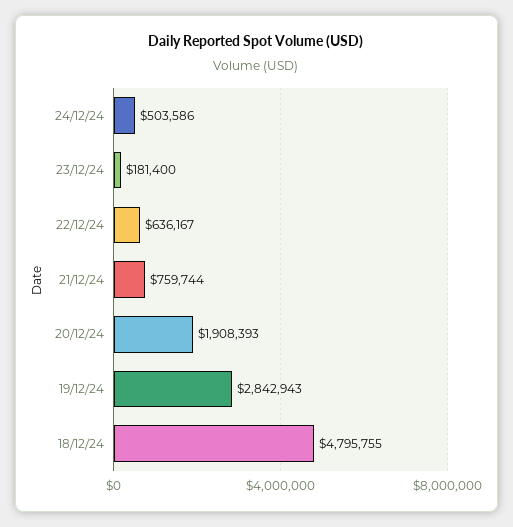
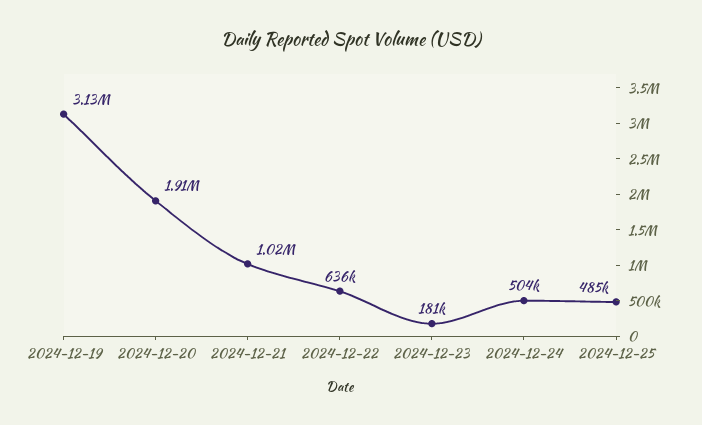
21/12/24: 759744 -> 1020000
19/12/24: 2842943 -> 3130000
18/12/24: 4795755 -> none
2024-12-25: none -> 485000

